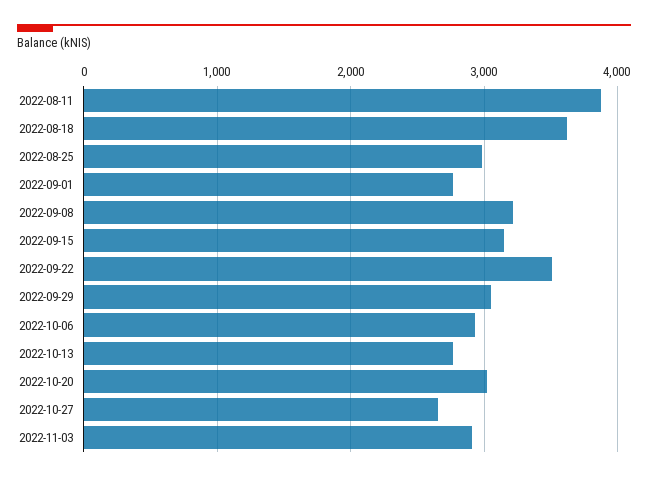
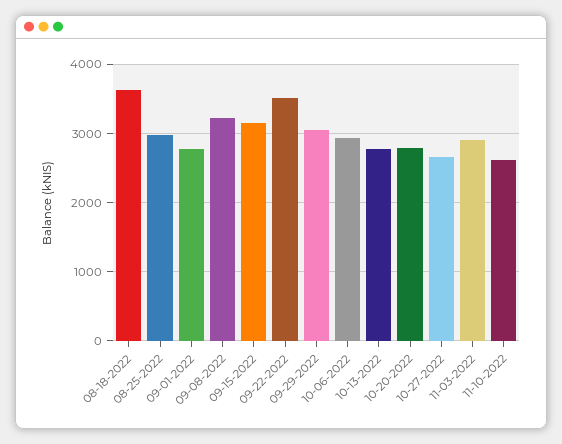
2022-08-11: 3900 -> none
2022-10-20: 3000 -> 2800
11-10-2022: none -> 2600

